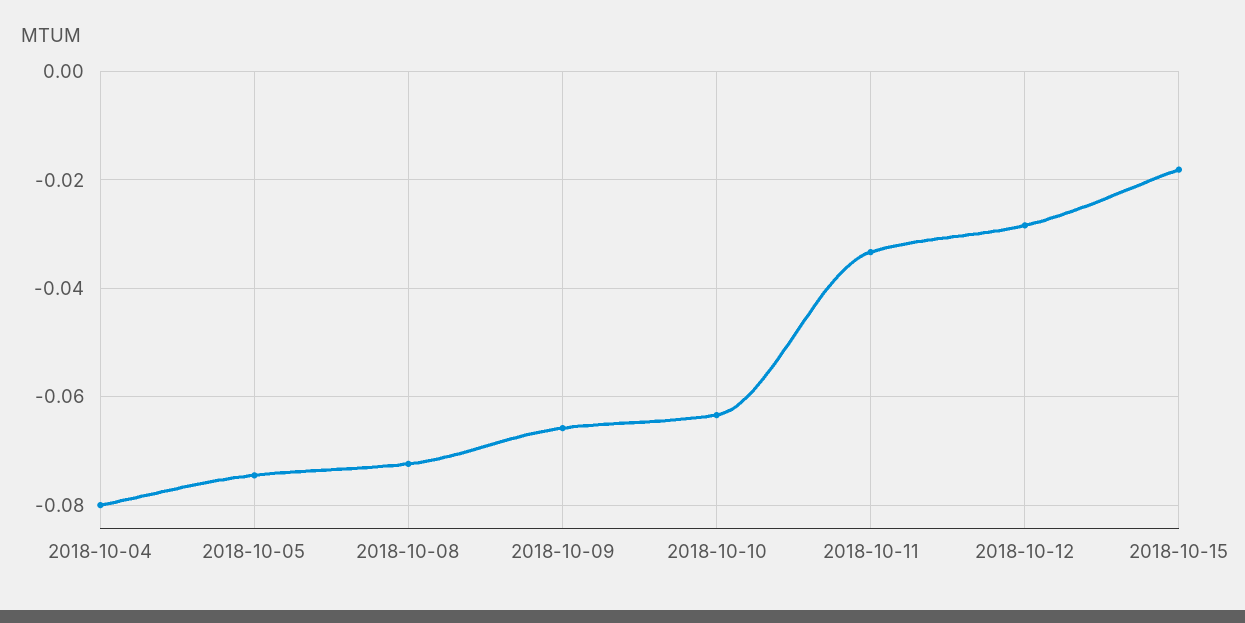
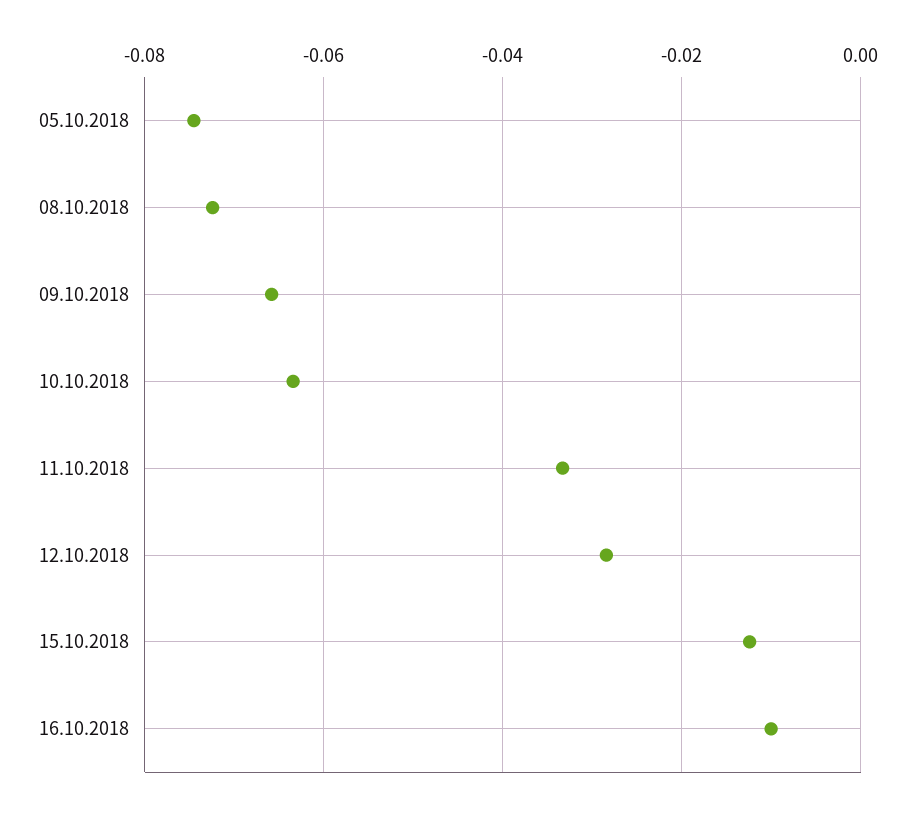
2018-10-04: -0.08 -> none
2018-10-15: -0.018 -> -0.012
16.10.2018: none -> -0.01

